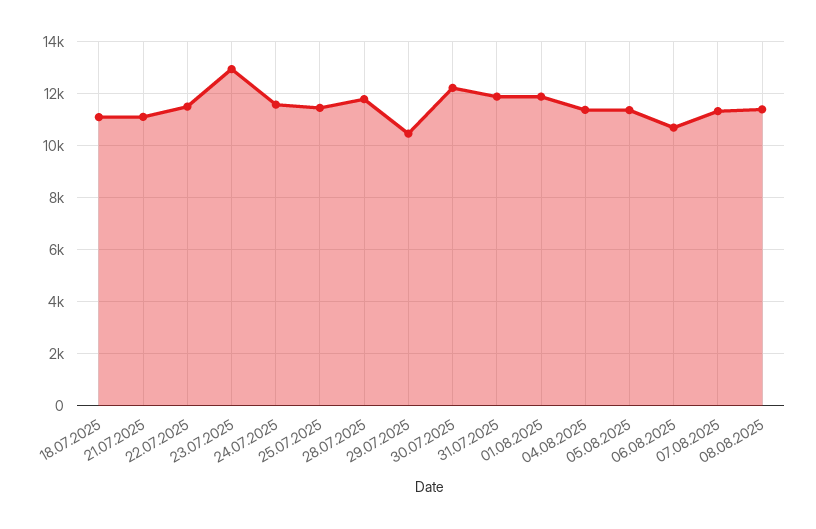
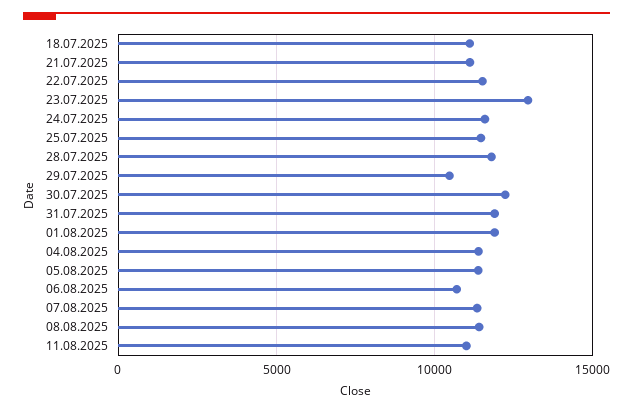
11.08.2025: none -> 11000

